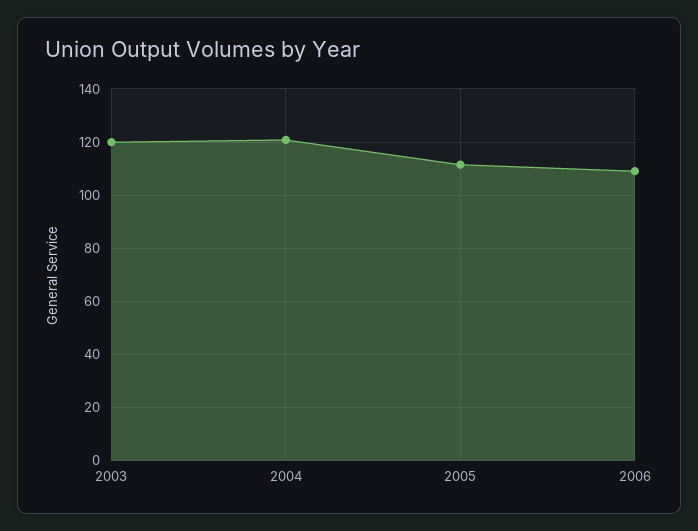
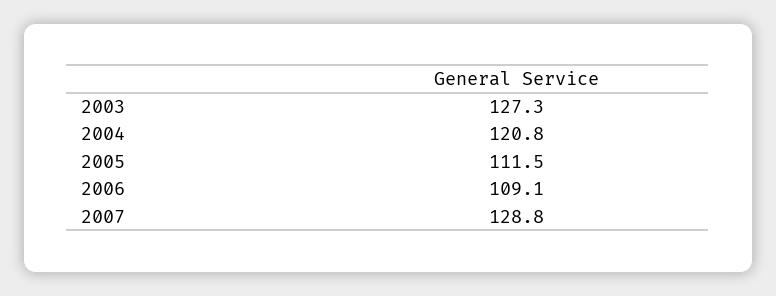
2003: 120 -> 127.3
2007: none -> 128.8

